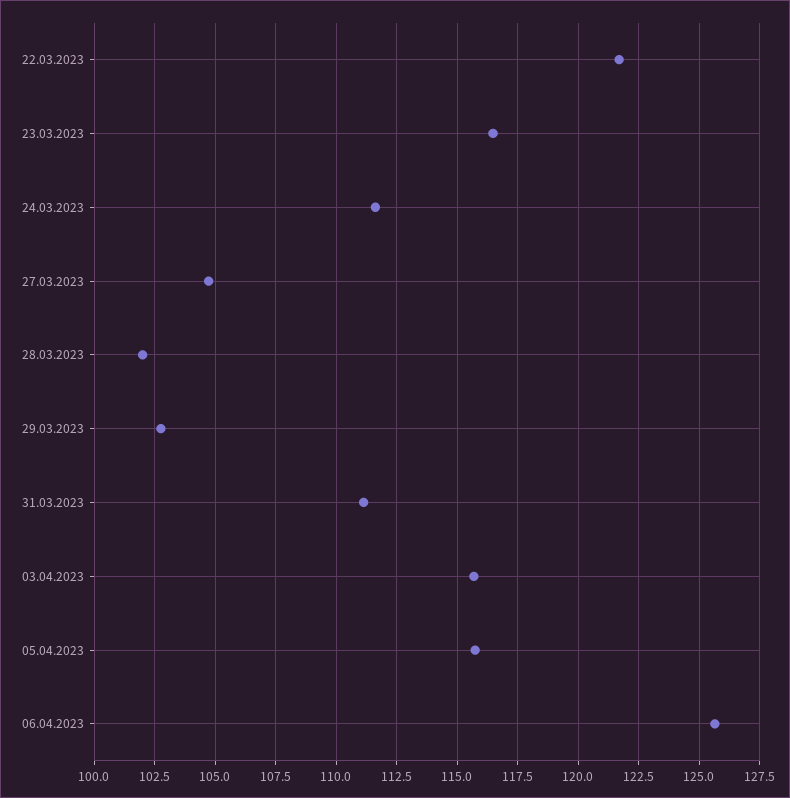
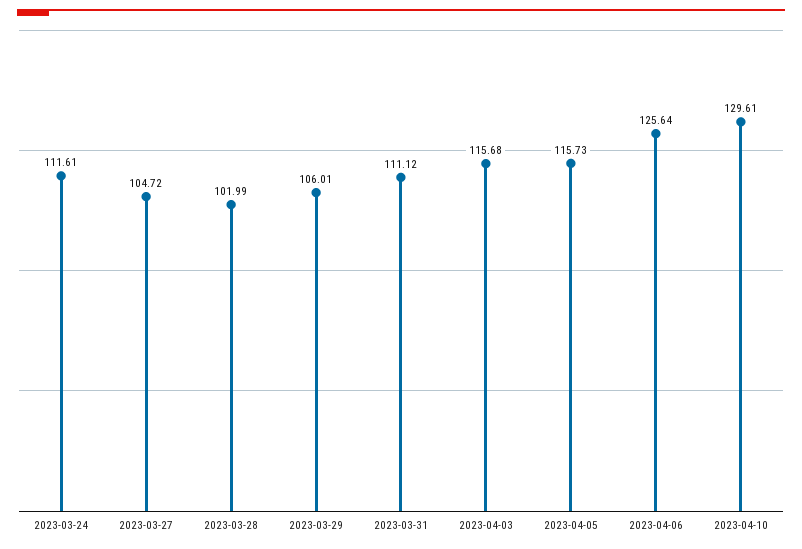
22.03.2023: 121.75 -> none
23.03.2023: 116.5 -> none
29.03.2023: 102.75 -> 106.01
2023-04-10: none -> 129.61

